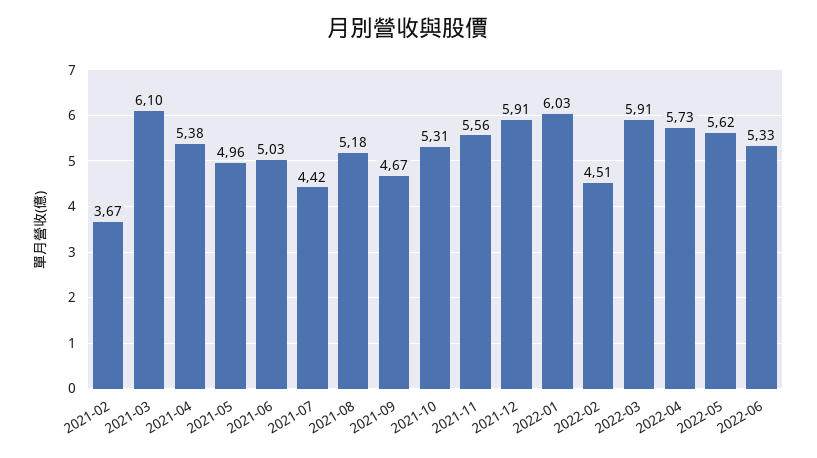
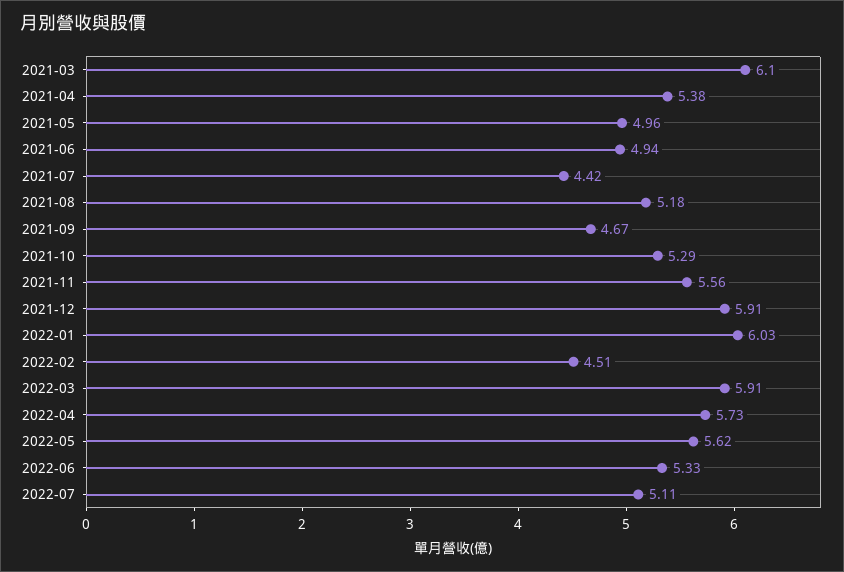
2021-02: 3.67 -> none
2021-06: 5.03 -> 4.94
2021-10: 5.31 -> 5.29
2022-07: none -> 5.11

